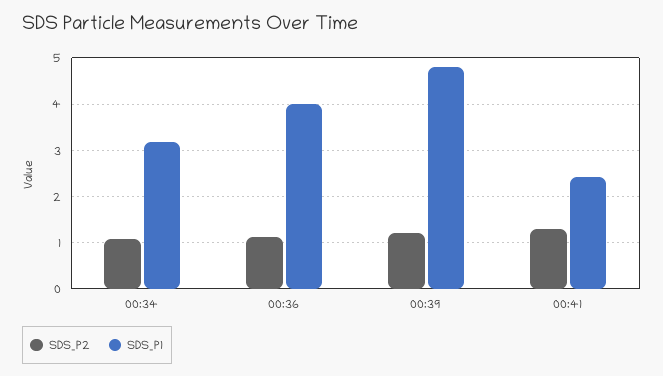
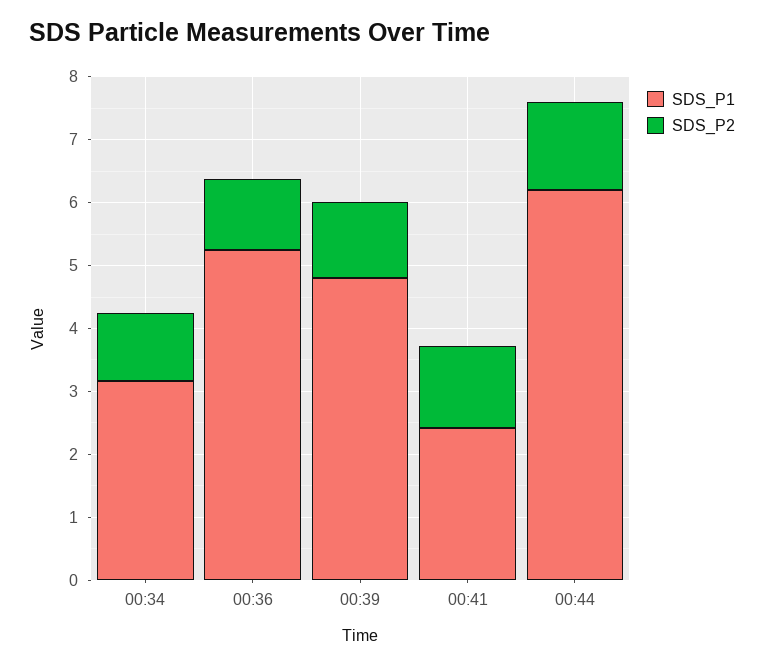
SDS_P1, 00:36: 4 -> 5.2
SDS_P1, 00:44: none -> 6.2
SDS_P2, 00:44: none -> 1.4

